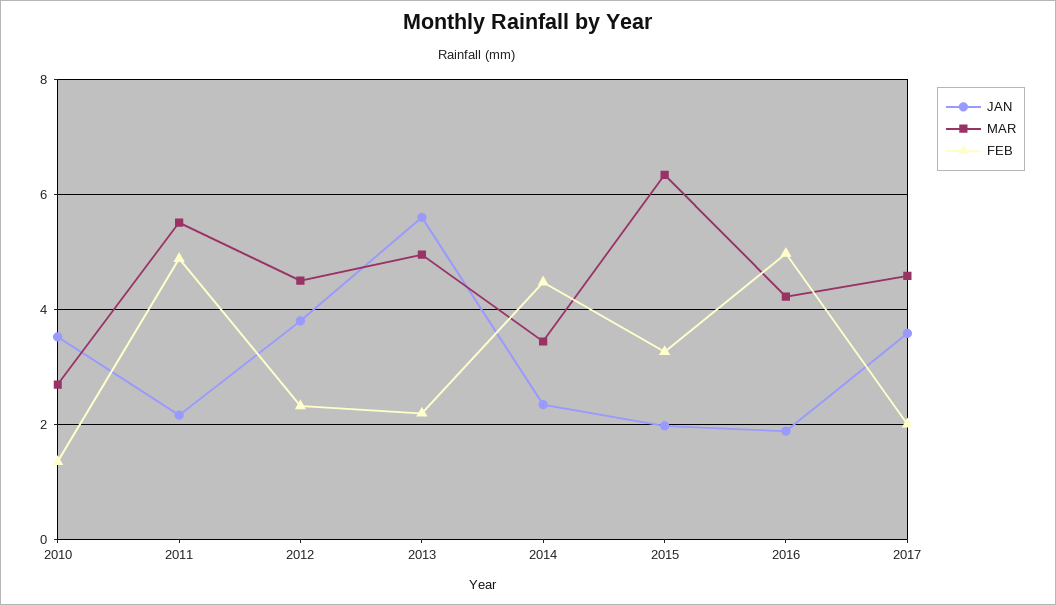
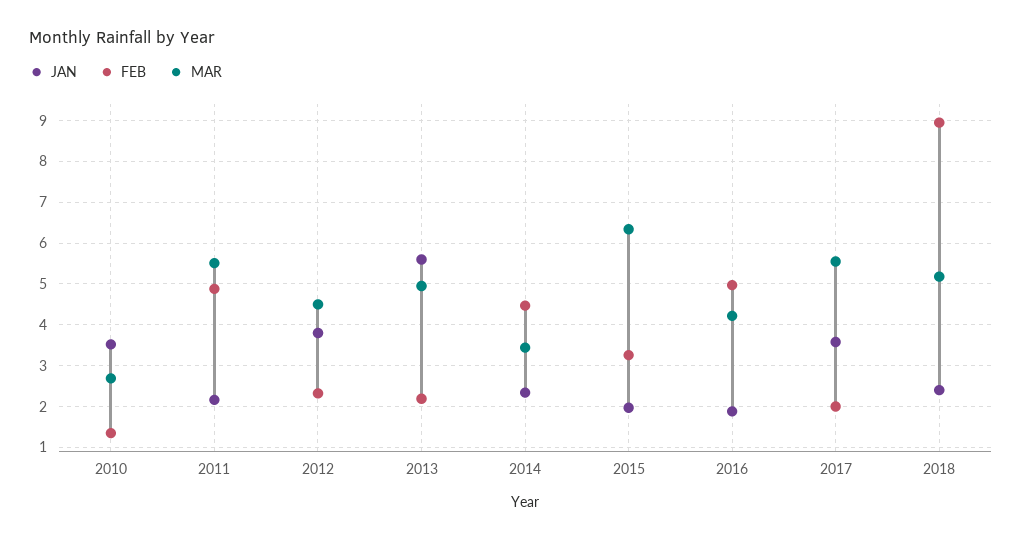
MAR, 2017: 4.6 -> 5.6
JAN, 2018: none -> 2.4
FEB, 2018: none -> 9
MAR, 2018: none -> 5.2

